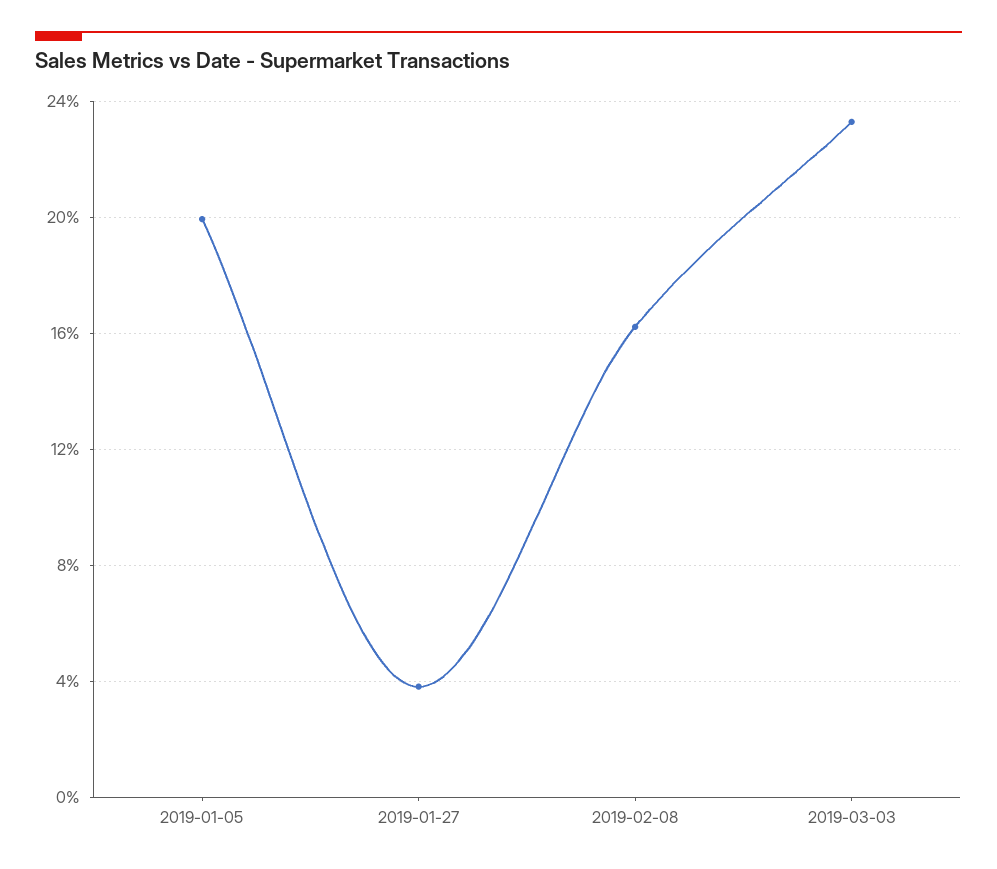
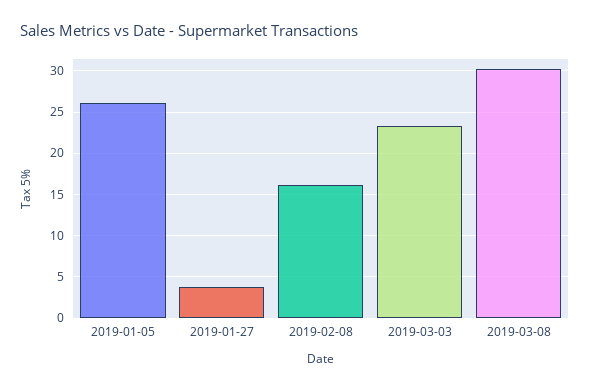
2019-01-05: 20 -> 26
2019-03-08: none -> 30

